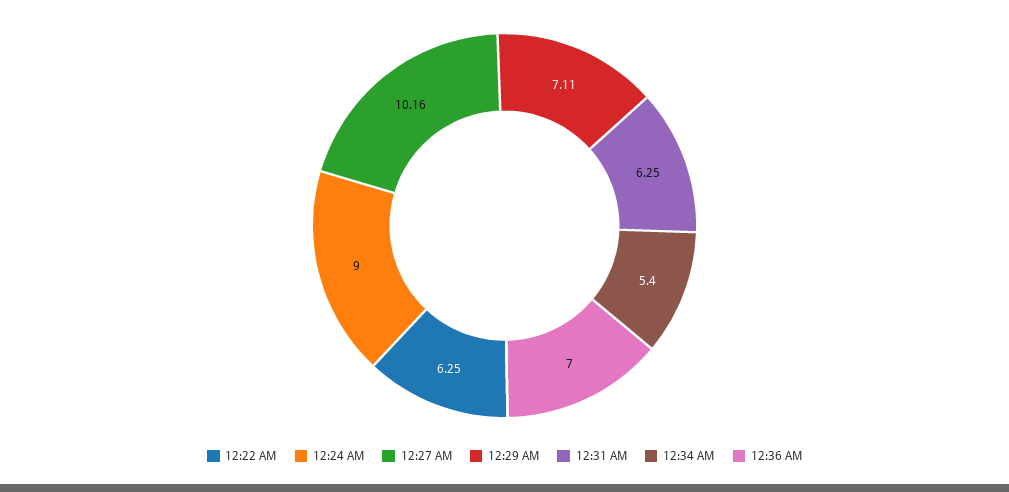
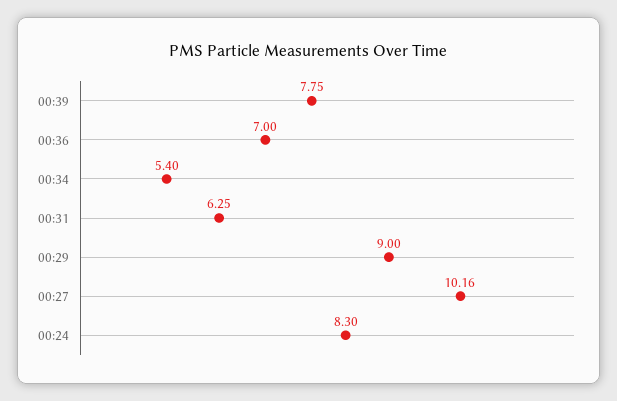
12:22 AM: 6.25 -> none
12:24 AM: 9 -> 8.3
12:29 AM: 7.11 -> 9
00:39: none -> 7.75

